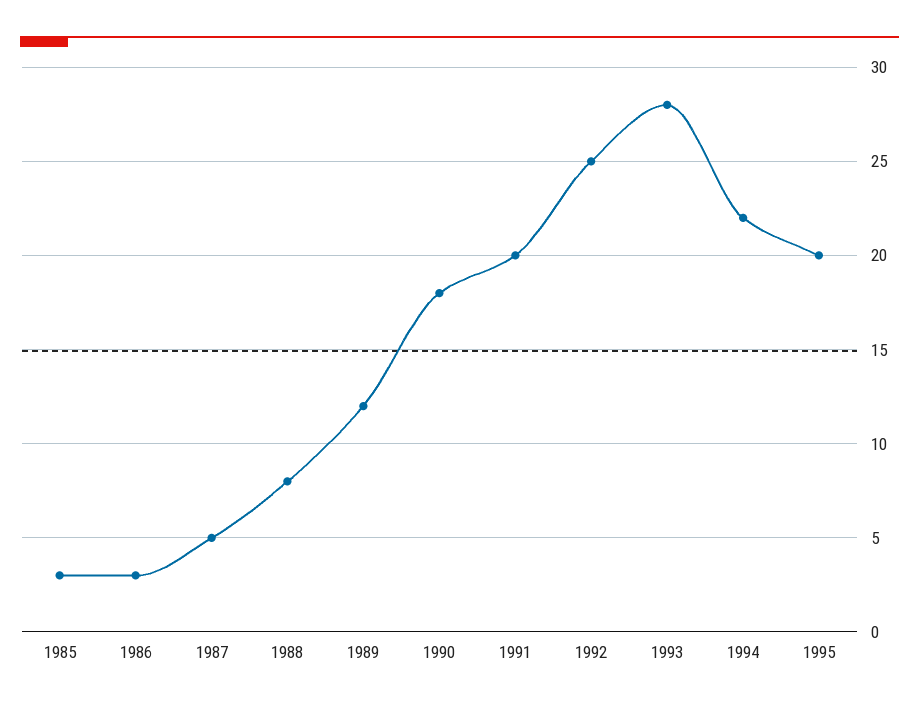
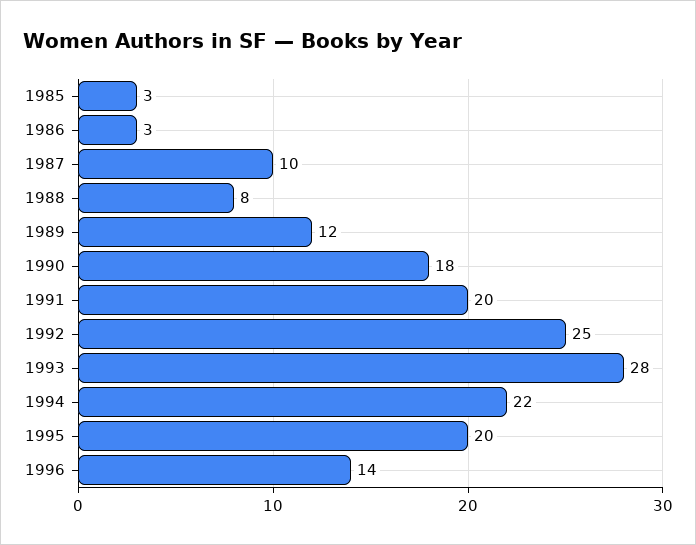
1987: 5 -> 10
1996: none -> 14

